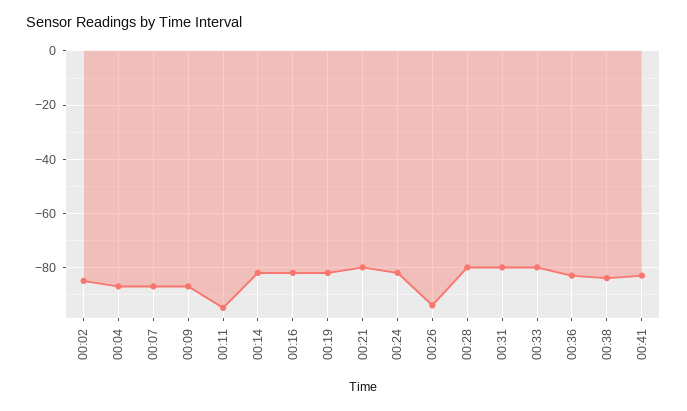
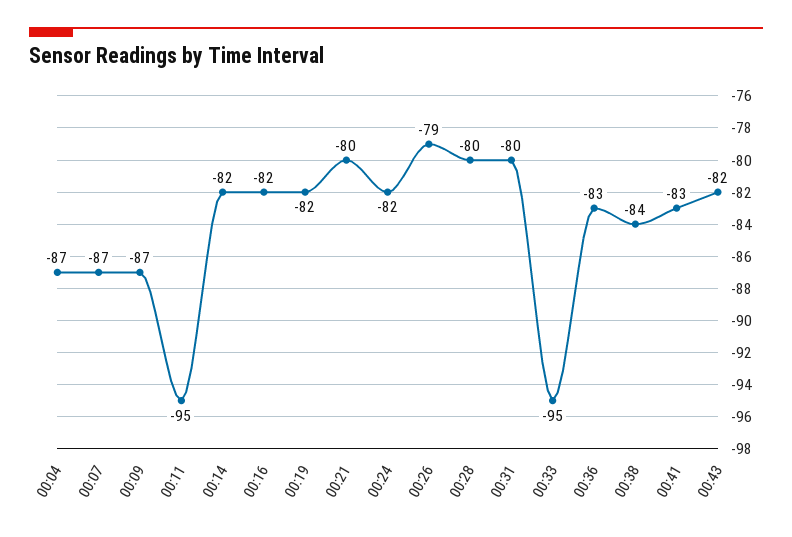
00:02: -85 -> none
00:26: -95 -> -79
00:33: -80 -> -95
00:43: none -> -82

